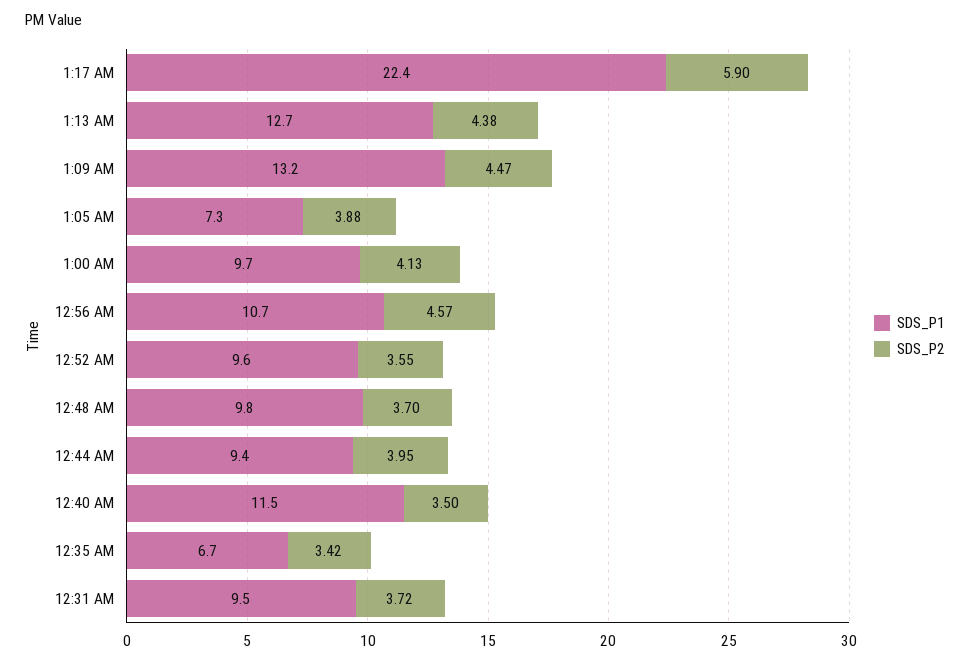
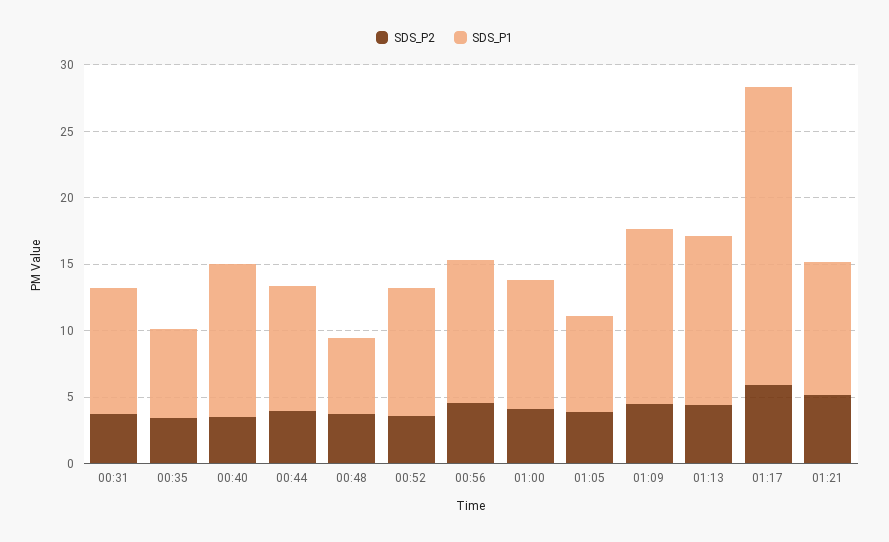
SDS_P1, 12:48 AM: 9.8 -> 6
SDS_P2, 01:21: none -> 5
SDS_P1, 01:21: none -> 10

